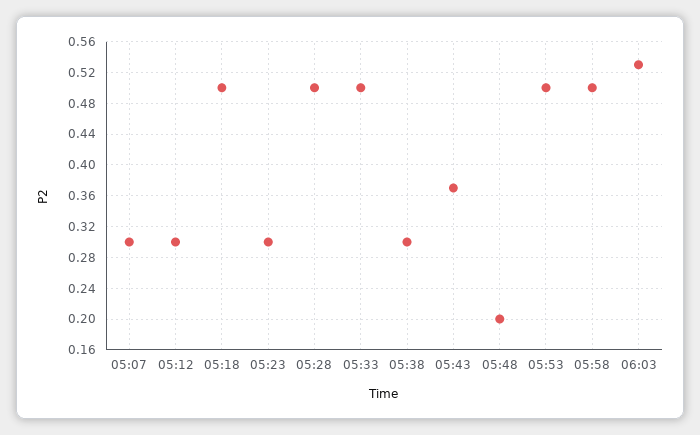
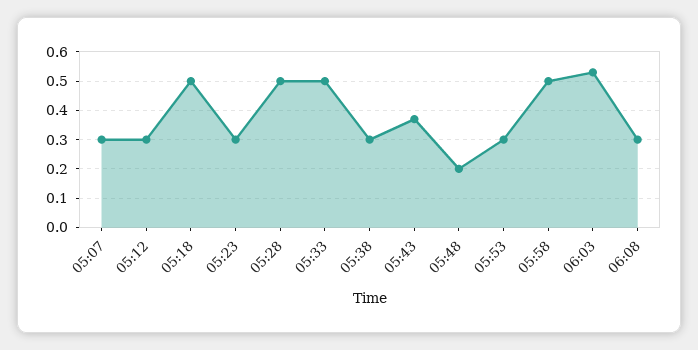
05:53: 0.5 -> 0.3
06:08: none -> 0.3

